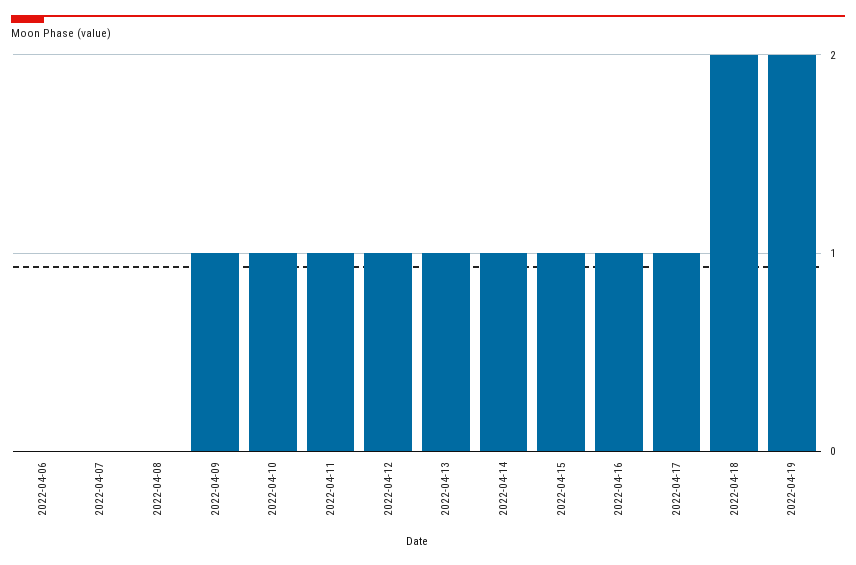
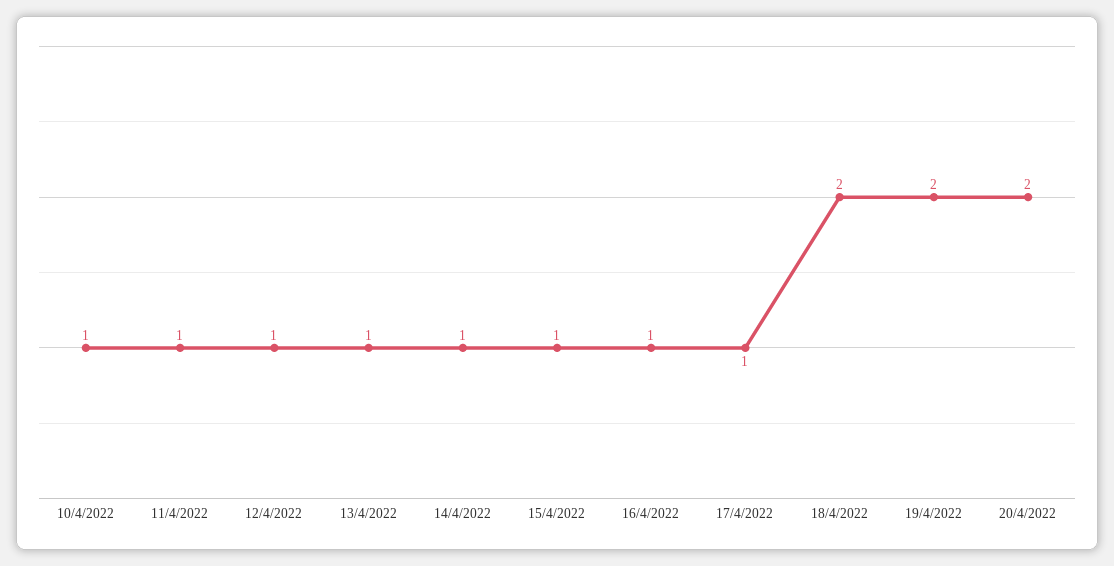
2022-04-06: 0 -> none
2022-04-07: 0 -> none
2022-04-08: 0 -> none
2022-04-09: 1 -> none
20/4/2022: none -> 2

